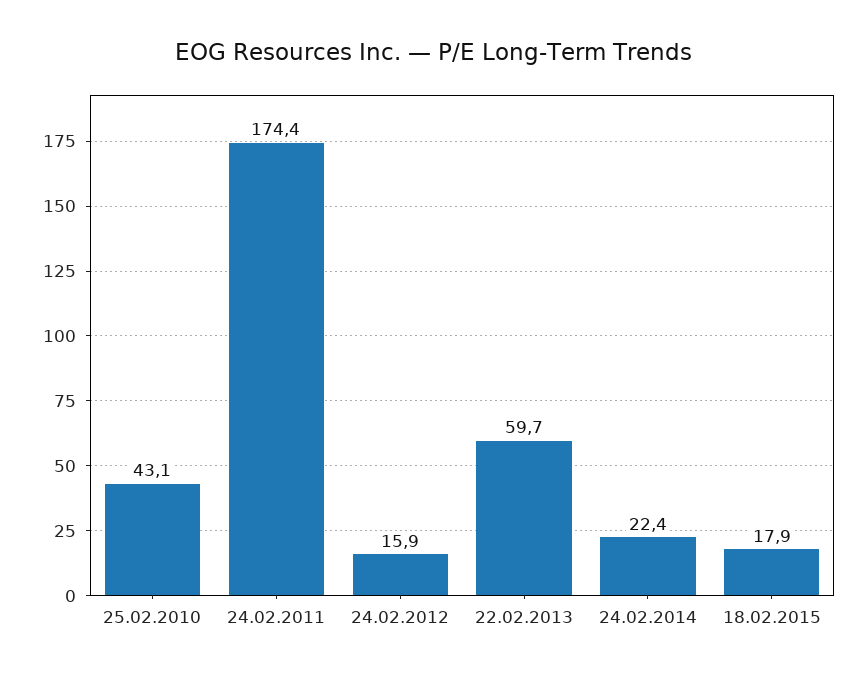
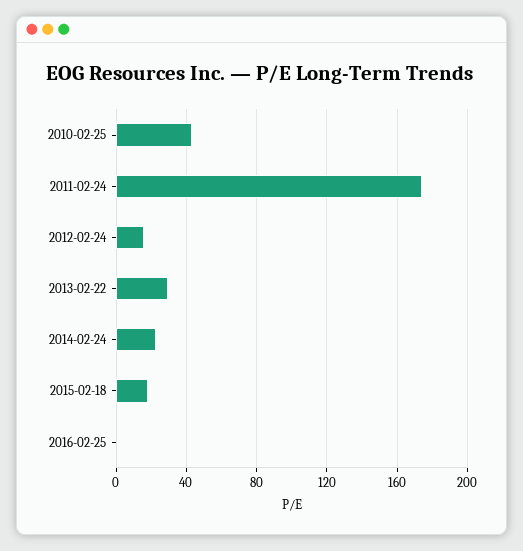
22.02.2013: 59.7 -> 30
2016-02-25: none -> 0

